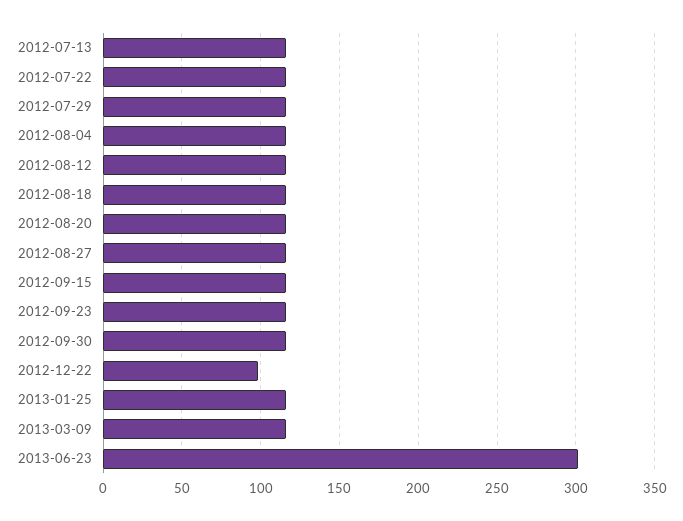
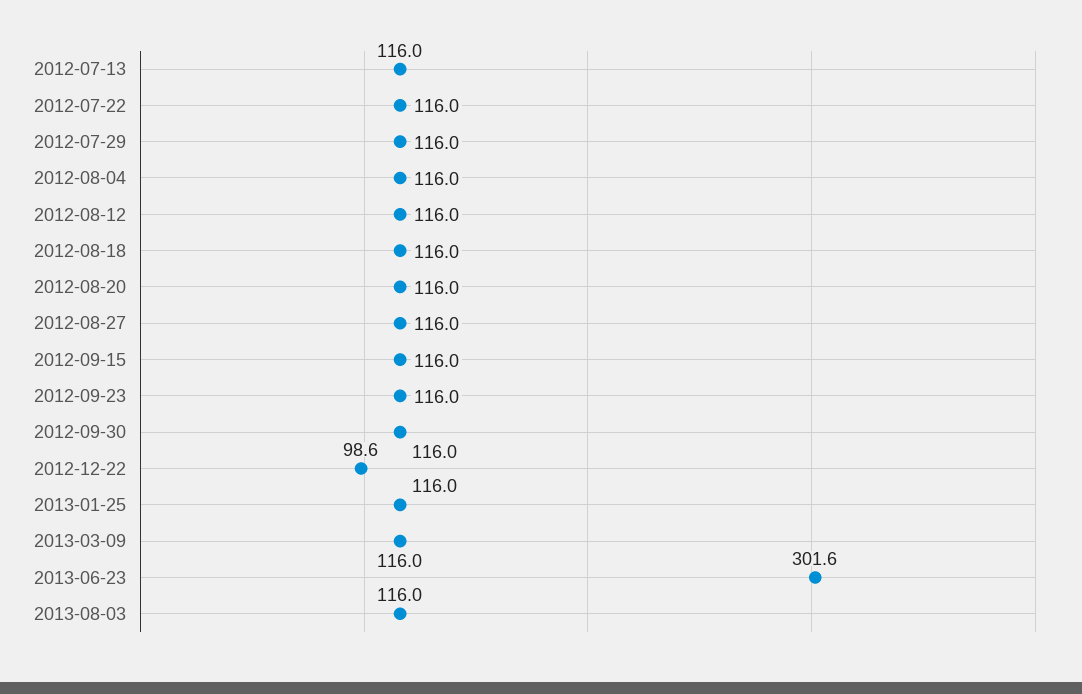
2013-08-03: none -> 116

